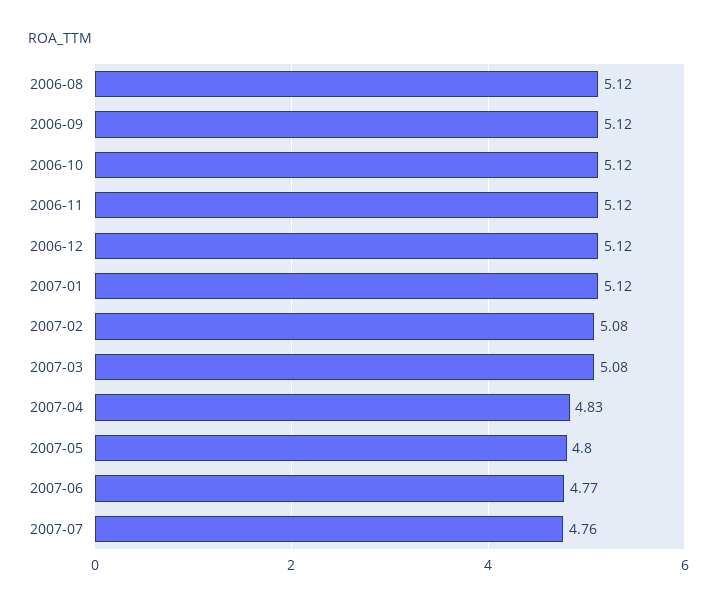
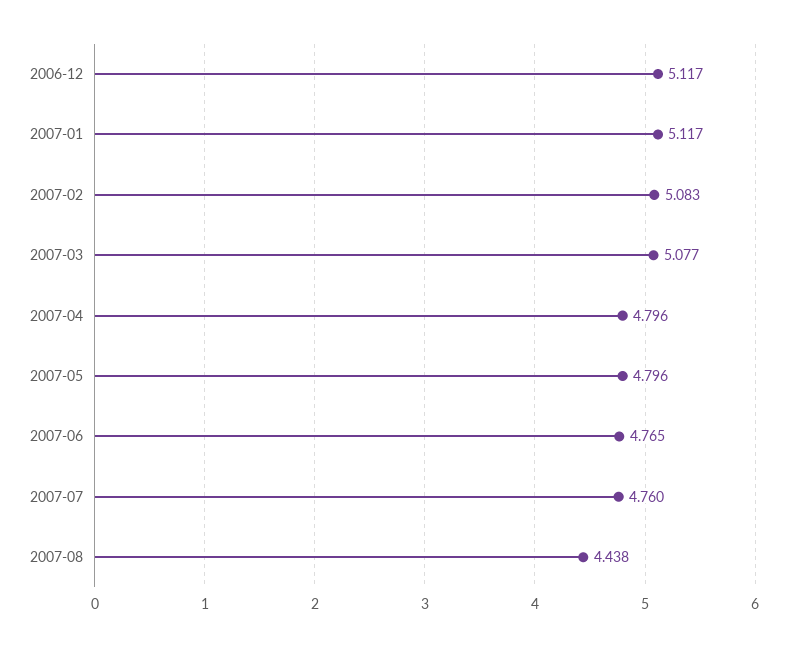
2006-08: 5.12 -> none
2006-09: 5.12 -> none
2006-10: 5.12 -> none
2006-11: 5.12 -> none
2007-04: 4.83 -> 4.796
2007-08: none -> 4.438

